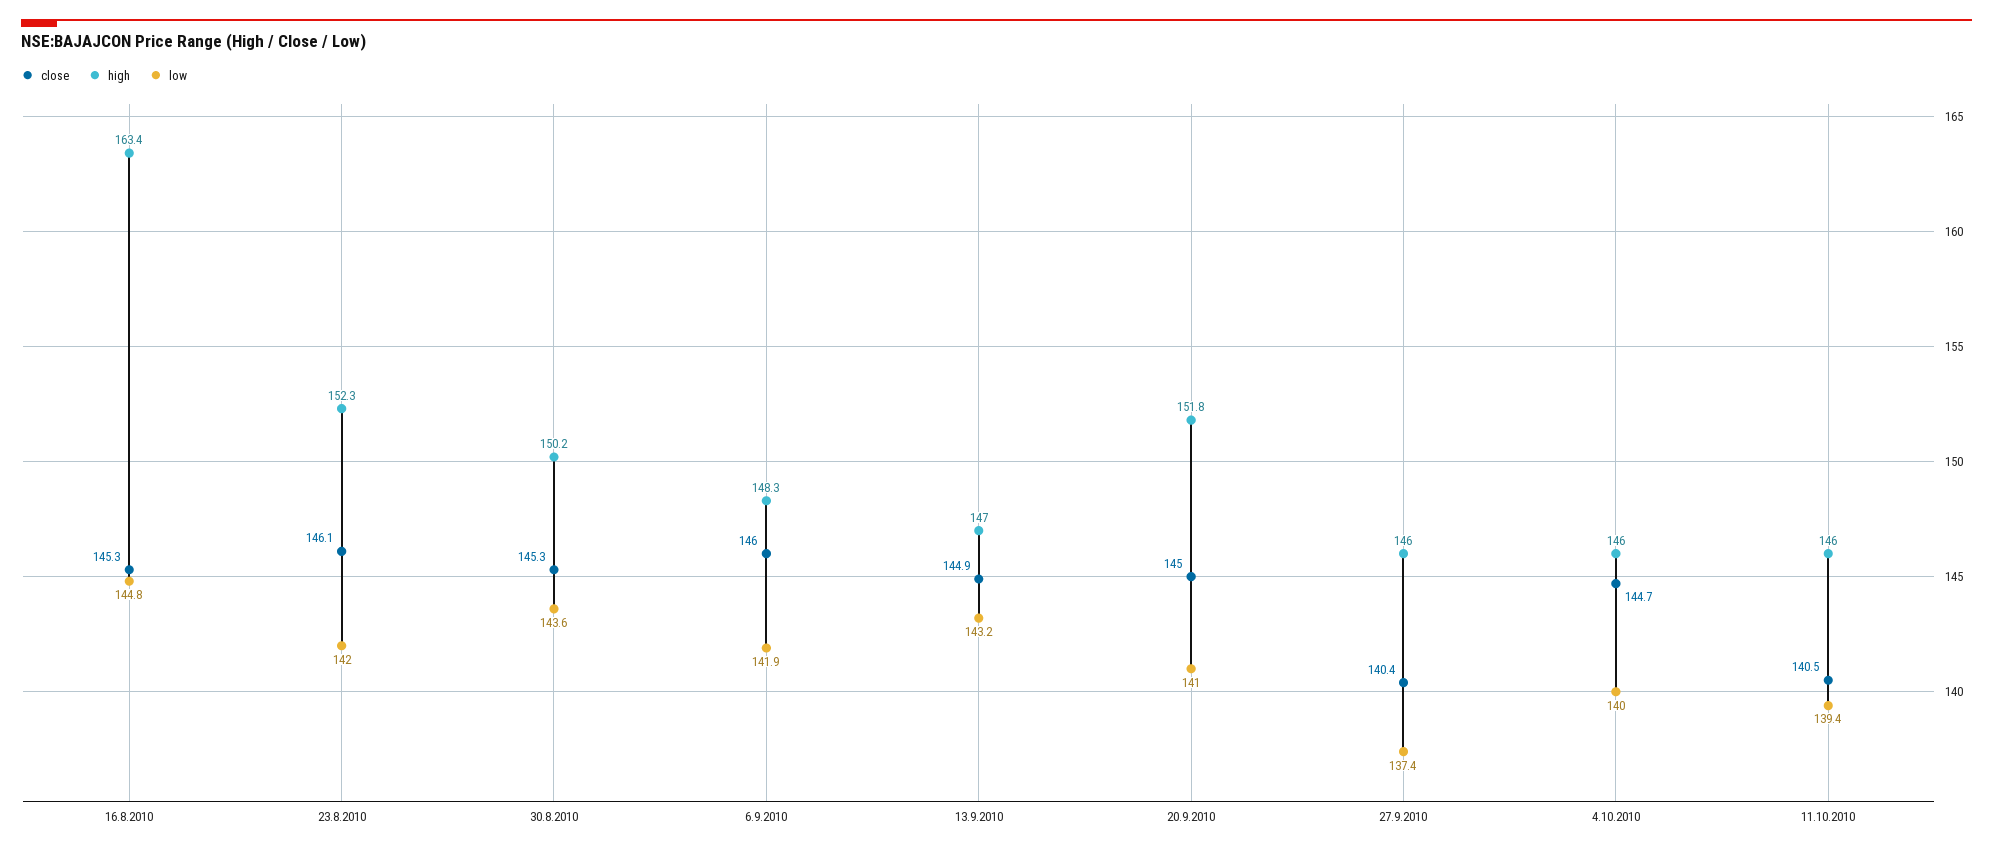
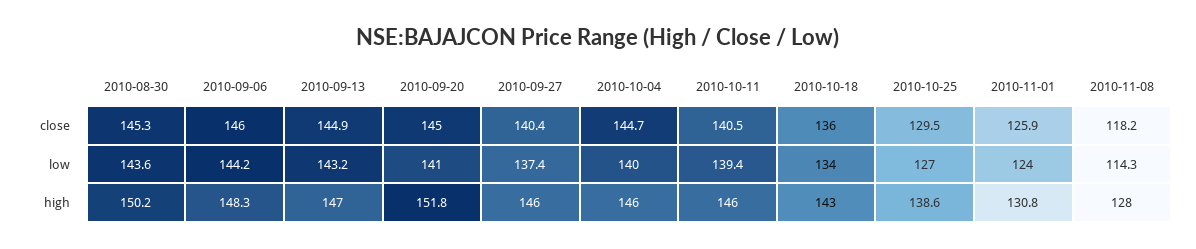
close, 16.8.2010: 145.3 -> none
high, 16.8.2010: 163.4 -> none
low, 16.8.2010: 144.8 -> none
close, 23.8.2010: 146.1 -> none
high, 23.8.2010: 152.3 -> none
low, 23.8.2010: 142 -> none
low, 6.9.2010: 141.9 -> 144.2
close, 2010-10-18: none -> 136
close, 2010-10-25: none -> 129.5
close, 2010-11-01: none -> 125.9
close, 2010-11-08: none -> 118.2
low, 2010-10-18: none -> 134
low, 2010-10-25: none -> 127
low, 2010-11-01: none -> 124
low, 2010-11-08: none -> 114.3
high, 2010-10-18: none -> 143
high, 2010-10-25: none -> 138.6
high, 2010-11-01: none -> 130.8
high, 2010-11-08: none -> 128

